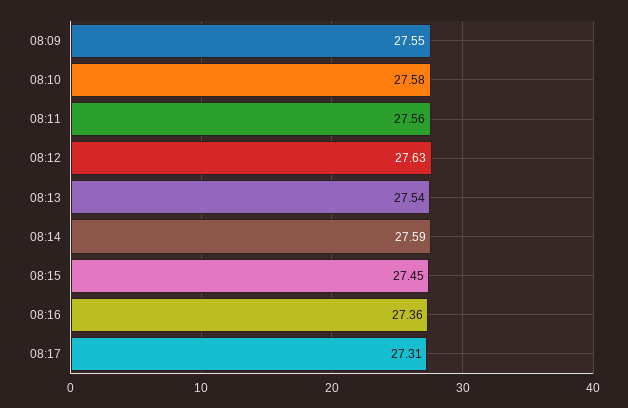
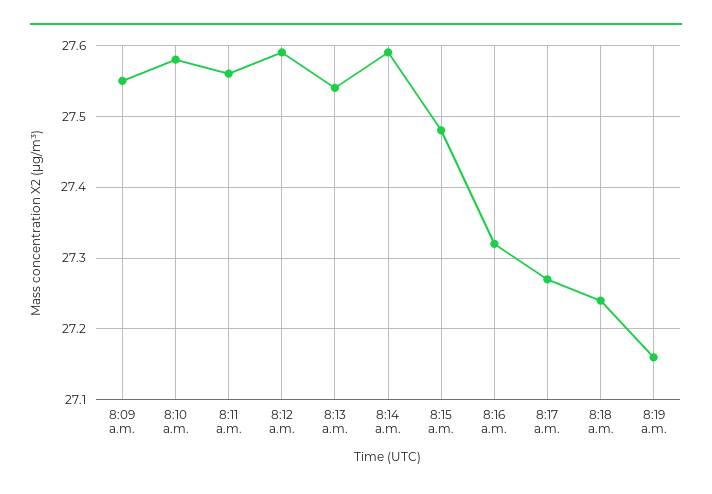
08:12: 27.63 -> 27.59
08:15: 27.45 -> 27.48
08:16: 27.36 -> 27.32
08:17: 27.31 -> 27.27
8:18 a.m.: none -> 27.24
8:19 a.m.: none -> 27.16

